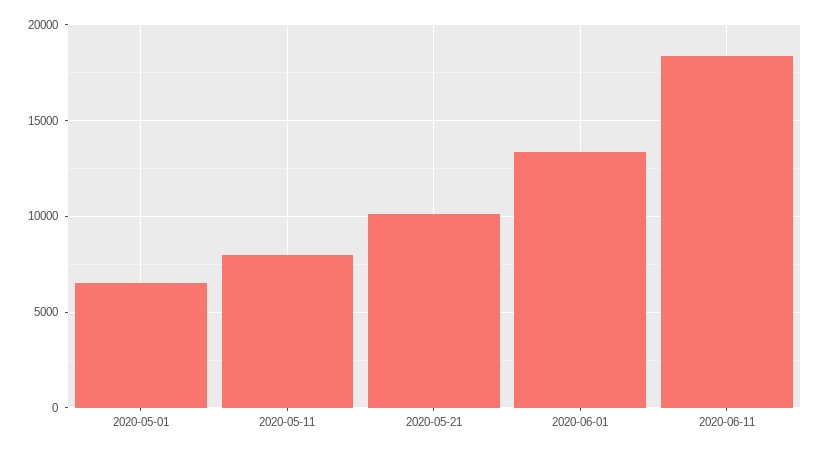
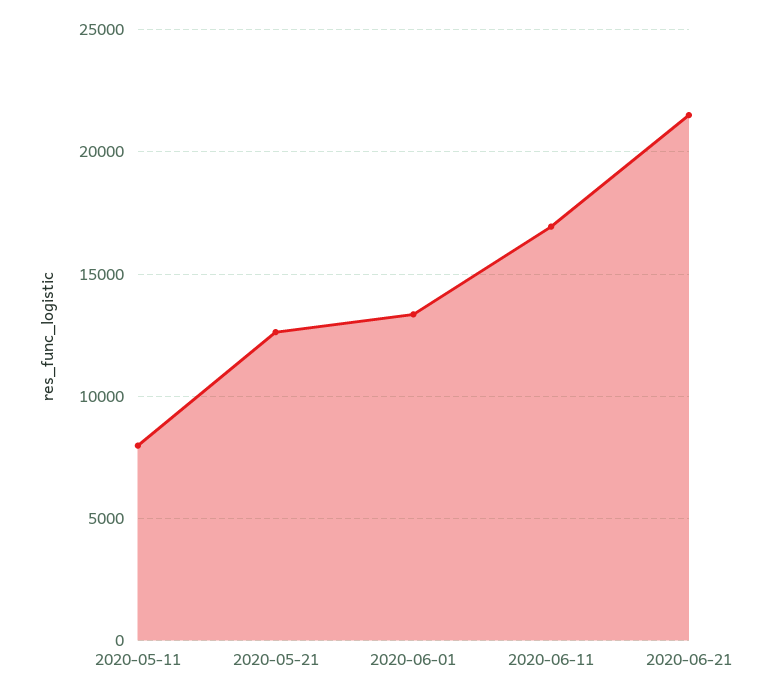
2020-05-01: 6500 -> none
2020-05-21: 10000 -> 12500
2020-06-11: 18500 -> 17000
2020-06-21: none -> 21500

